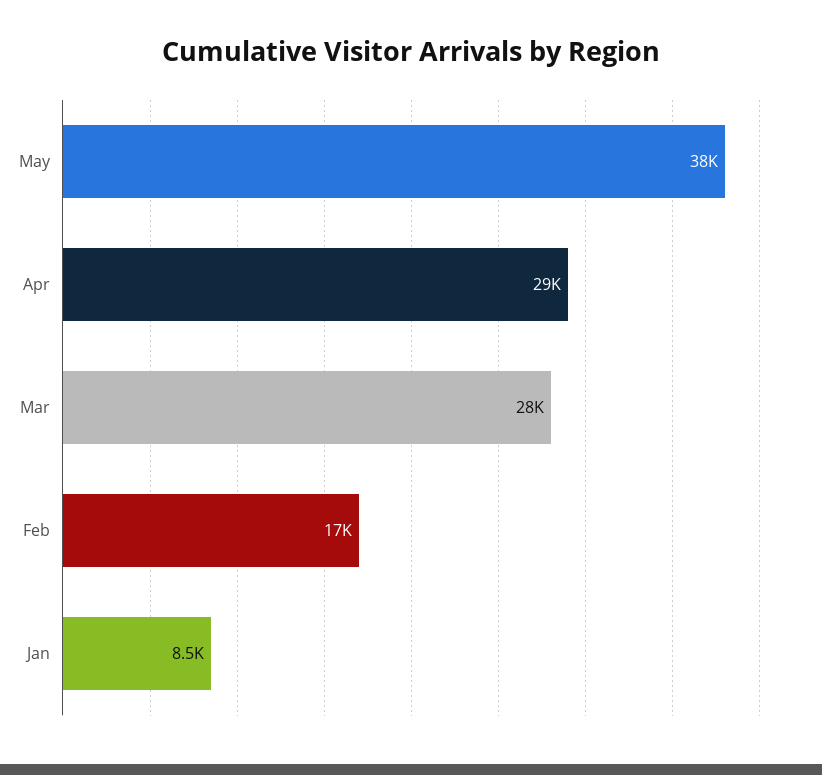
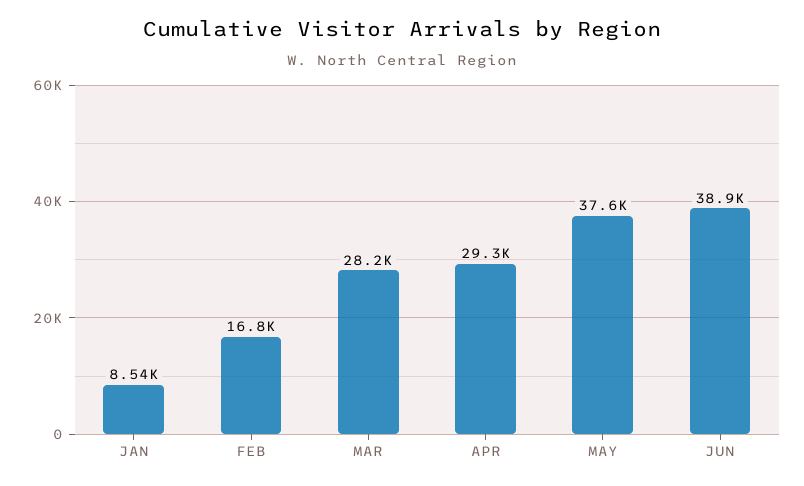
JUN: none -> 38900

